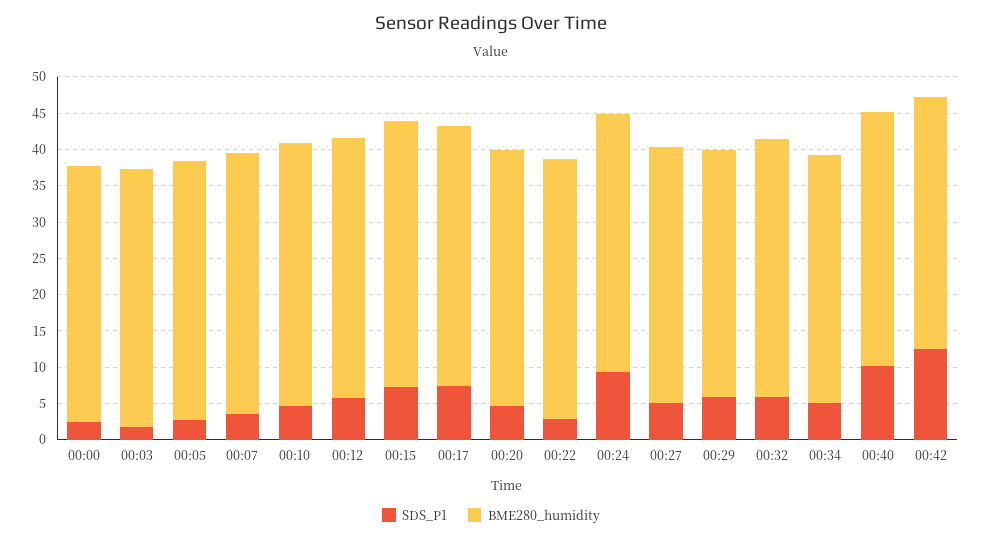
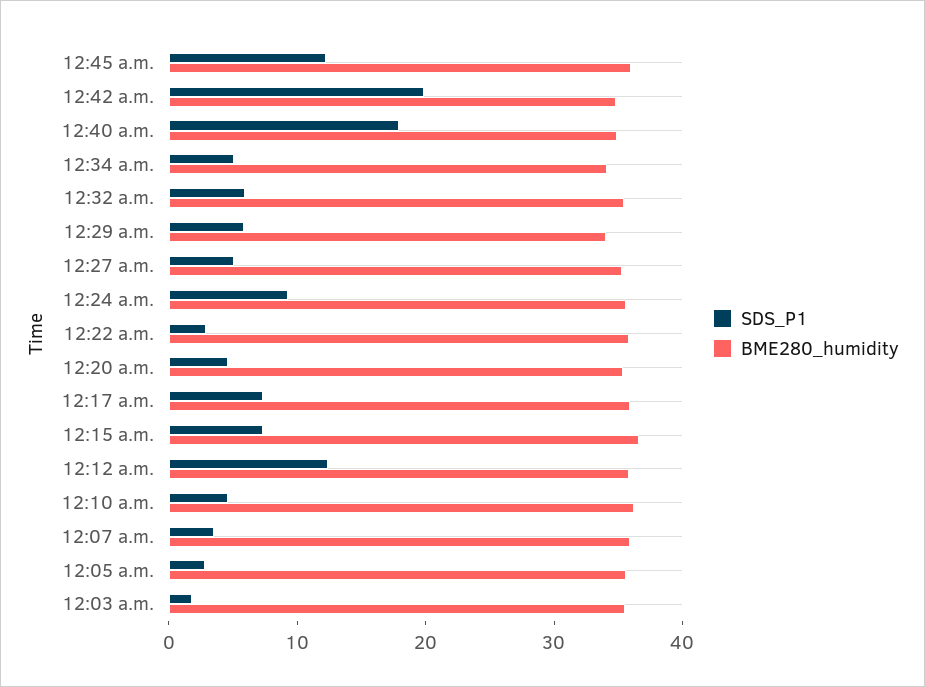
SDS_P1, 00:00: 2.5 -> none
BME280_humidity, 00:00: 35 -> none
SDS_P1, 00:12: 5 -> 12
SDS_P1, 00:40: 10 -> 18
SDS_P1, 00:42: 12.5 -> 20
SDS_P1, 12:45 a.m.: none -> 12
BME280_humidity, 12:45 a.m.: none -> 36

